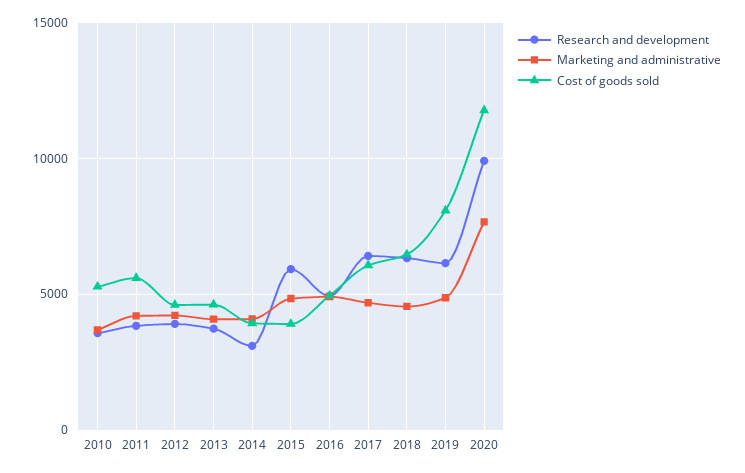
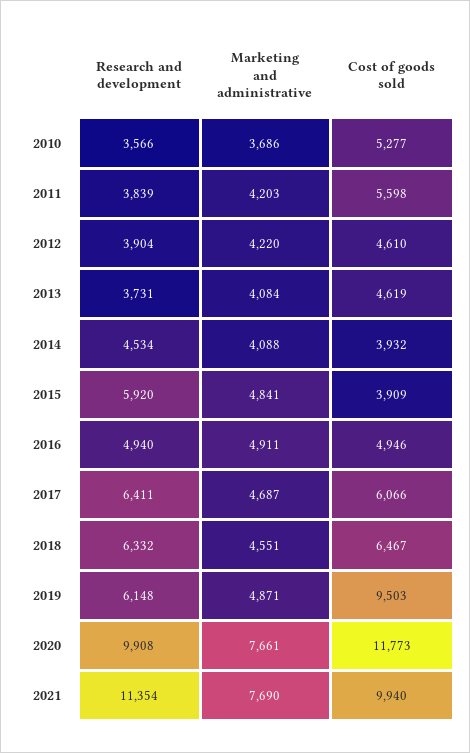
Research and development, 2014: 3000 -> 4534
Cost of goods sold, 2019: 8000 -> 9503
Research and development, 2021: none -> 11354
Marketing and administrative, 2021: none -> 7690
Cost of goods sold, 2021: none -> 9940

